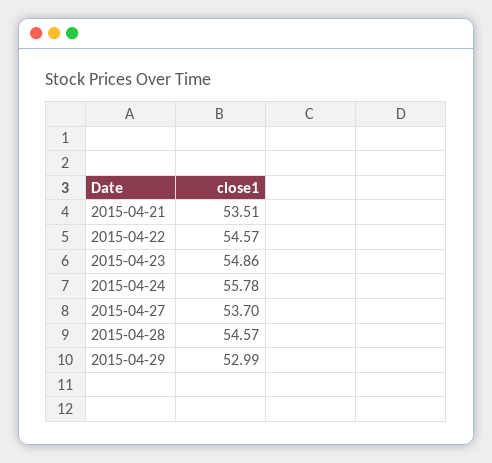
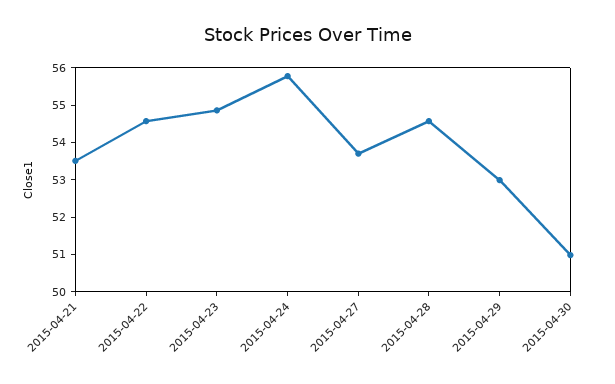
2015-04-30: none -> 51

